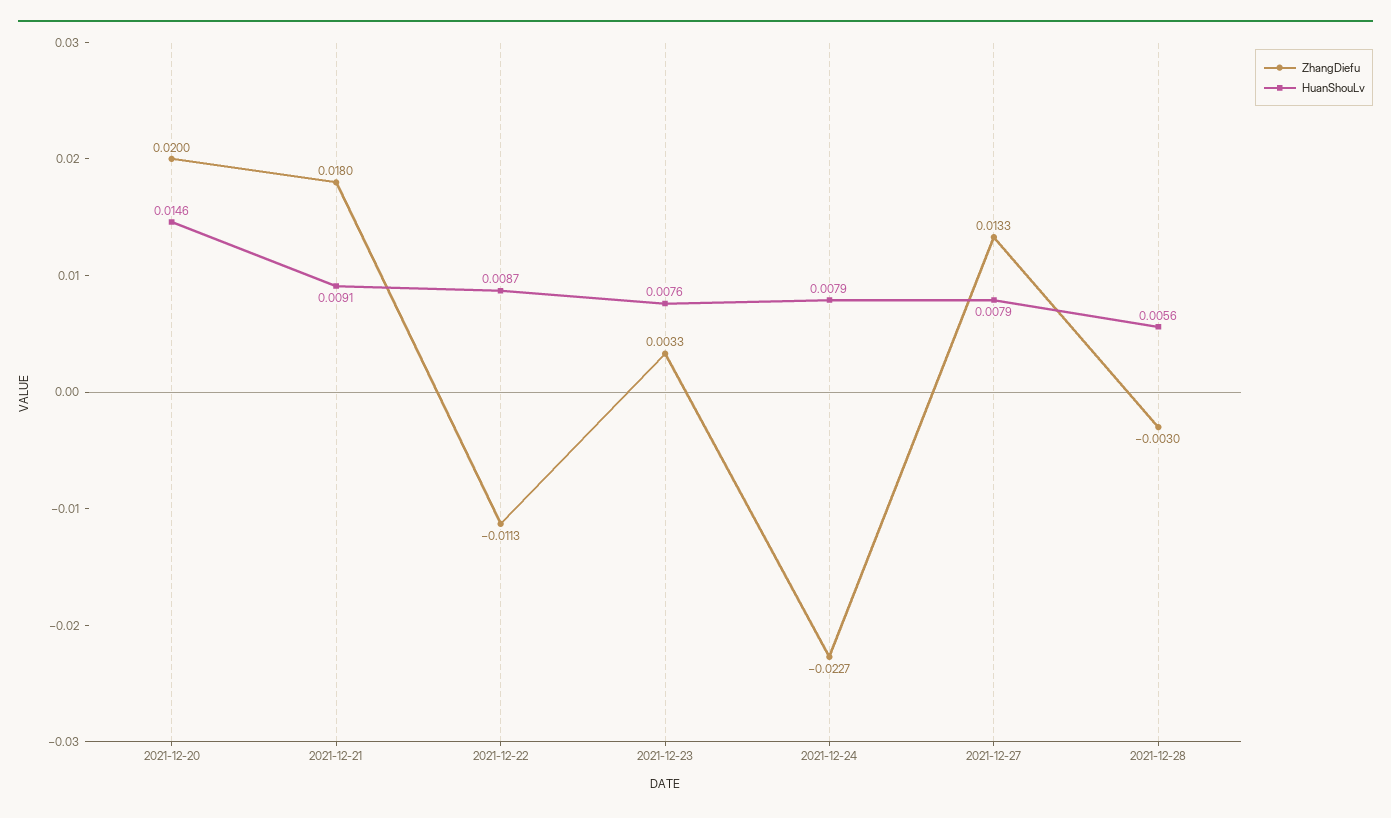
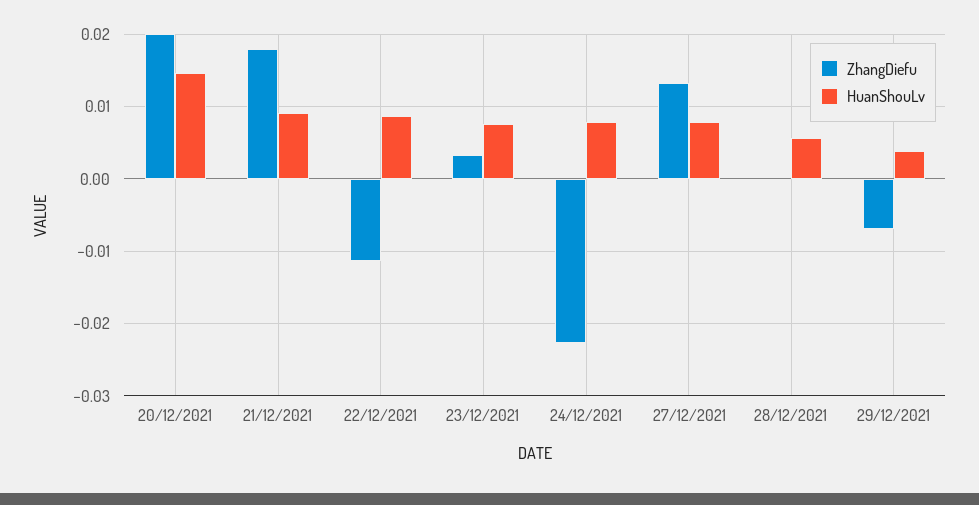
ZhangDiefu, 2021-12-28: -0.003 -> 0
ZhangDiefu, 29/12/2021: none -> -0.007
HuanShouLv, 29/12/2021: none -> 0.004

